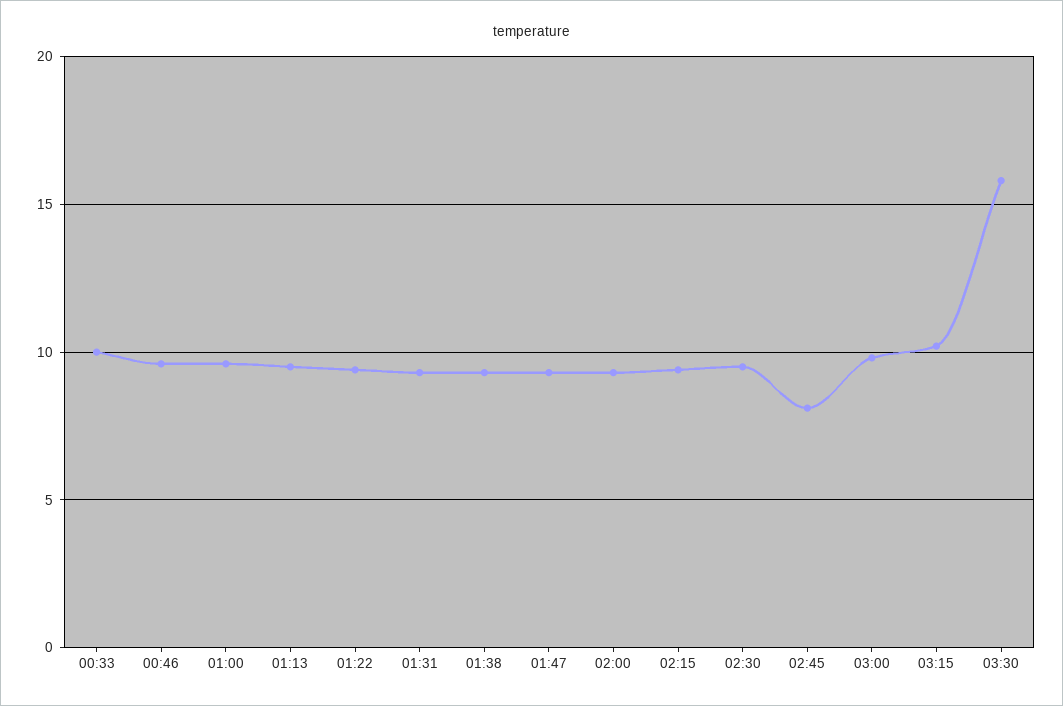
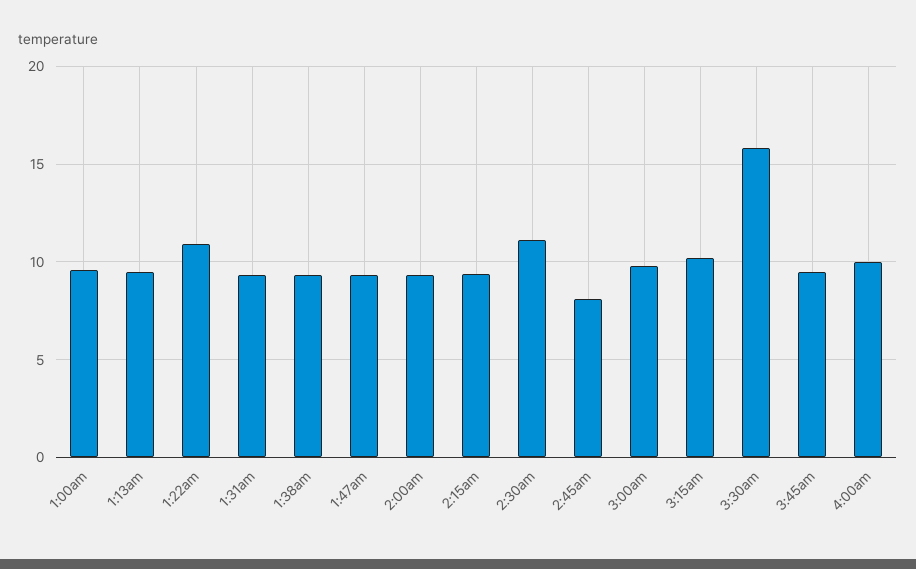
00:33: 10 -> none
00:46: 9.5 -> none
01:22: 9.5 -> 11
02:30: 9.5 -> 11
3:45am: none -> 9.5
4:00am: none -> 10

